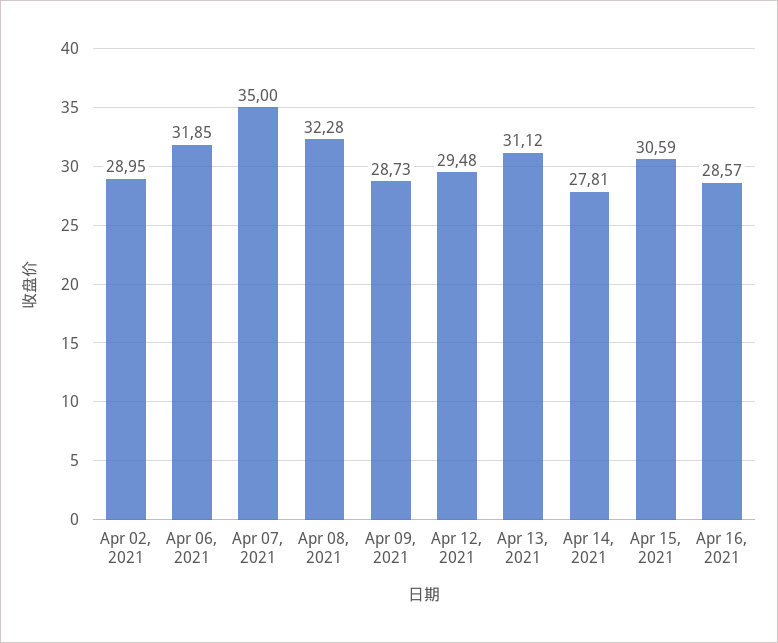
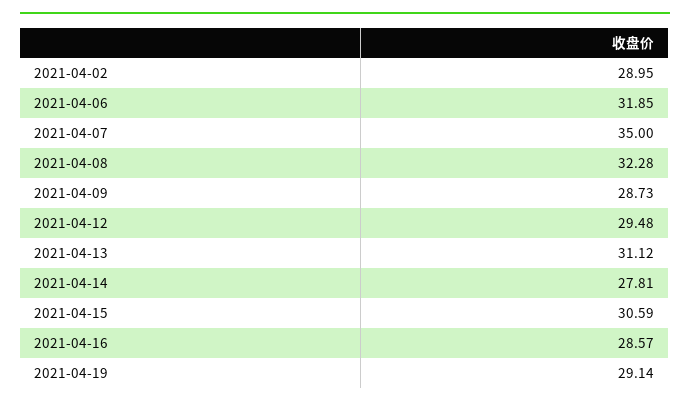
2021-04-19: none -> 29.14

